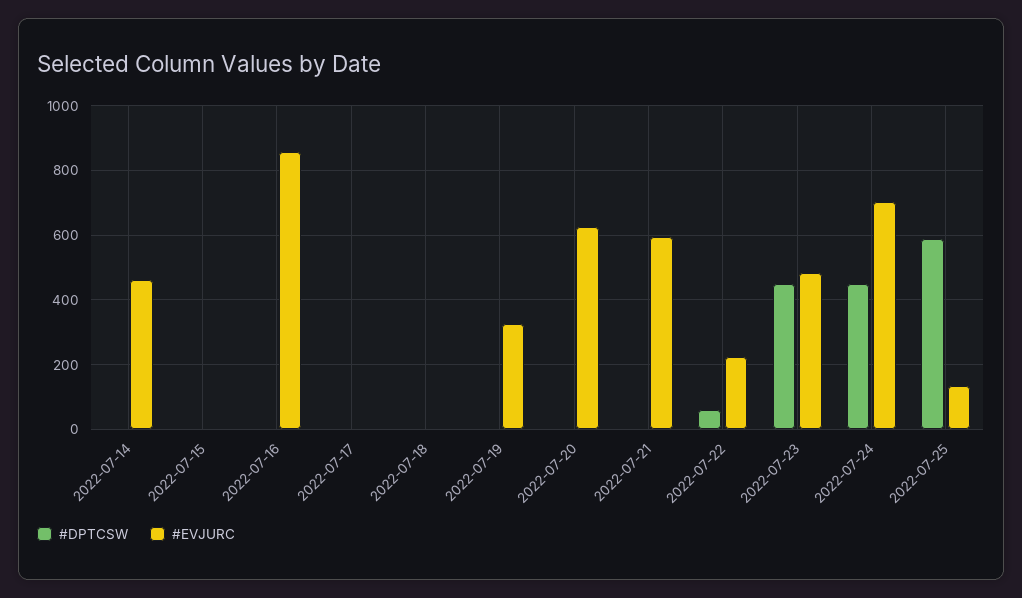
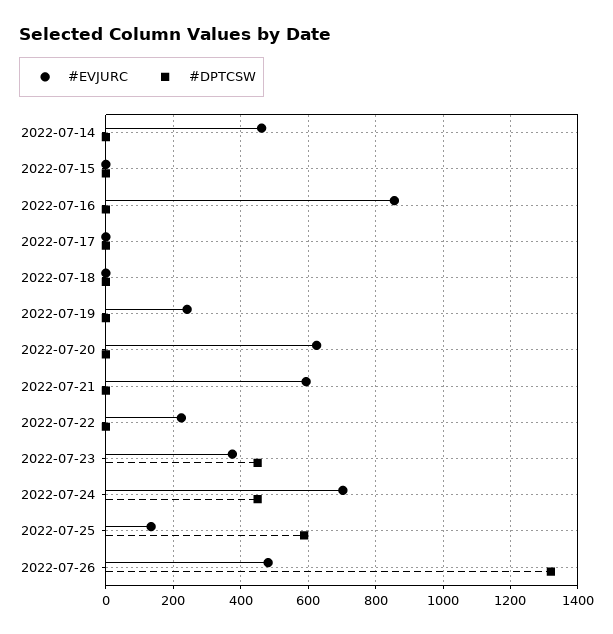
#EVJURC, 2022-07-19: 320 -> 240
#DPTCSW, 2022-07-22: 60 -> 0
#EVJURC, 2022-07-23: 480 -> 380
#EVJURC, 2022-07-26: none -> 480
#DPTCSW, 2022-07-26: none -> 1320

